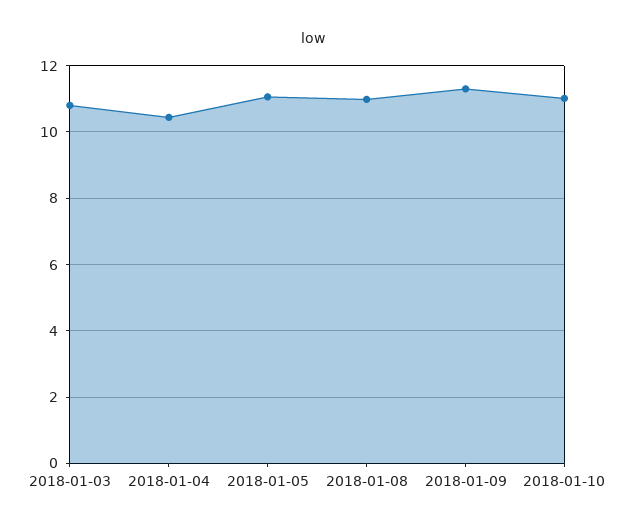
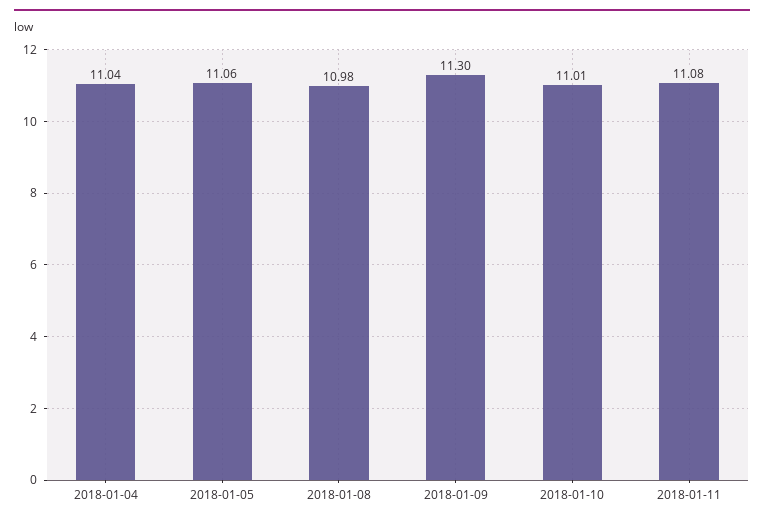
2018-01-03: 10.8 -> none
2018-01-04: 10.4 -> 11.04
2018-01-11: none -> 11.08

